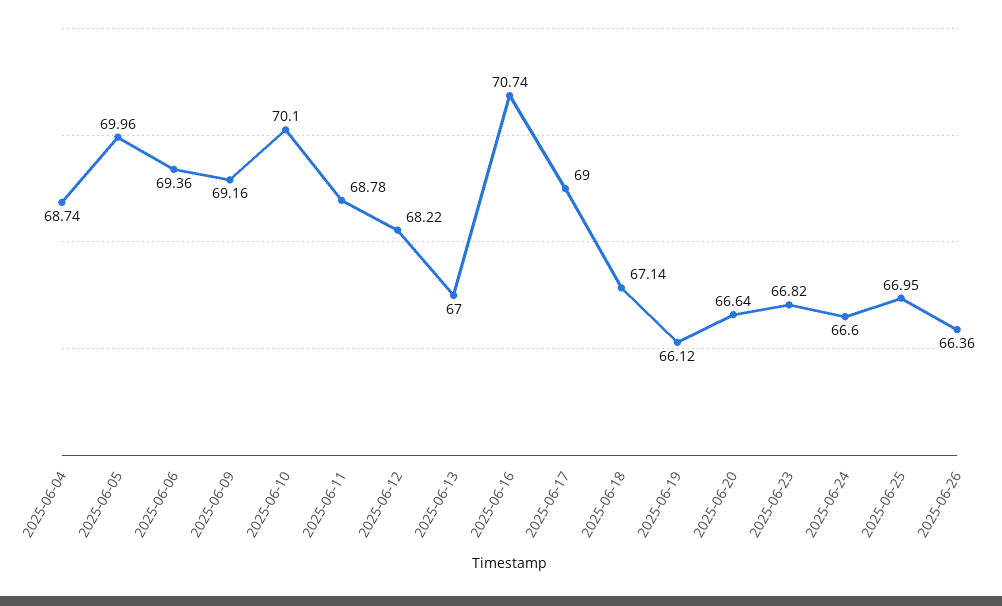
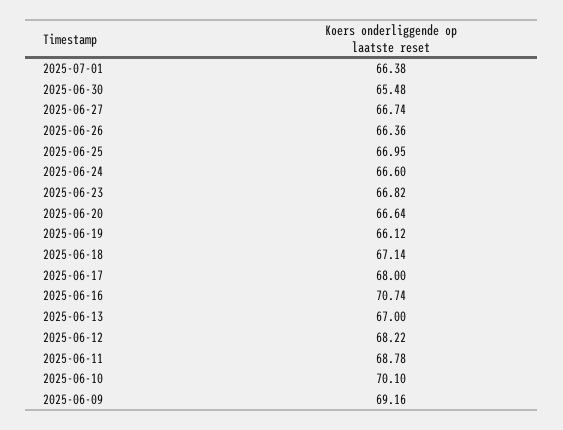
2025-06-04: 68.74 -> none
2025-06-05: 69.96 -> none
2025-06-06: 69.36 -> none
2025-06-17: 69 -> 68
2025-07-01: none -> 66.38
2025-06-30: none -> 65.48
2025-06-27: none -> 66.74

